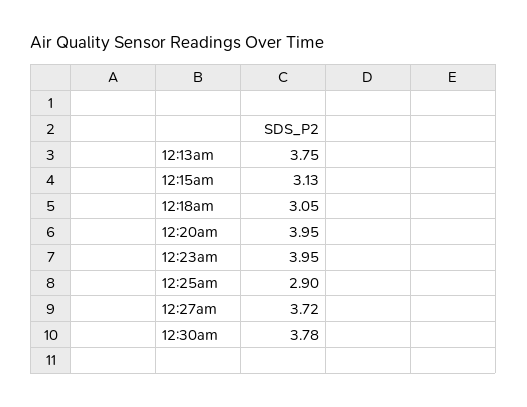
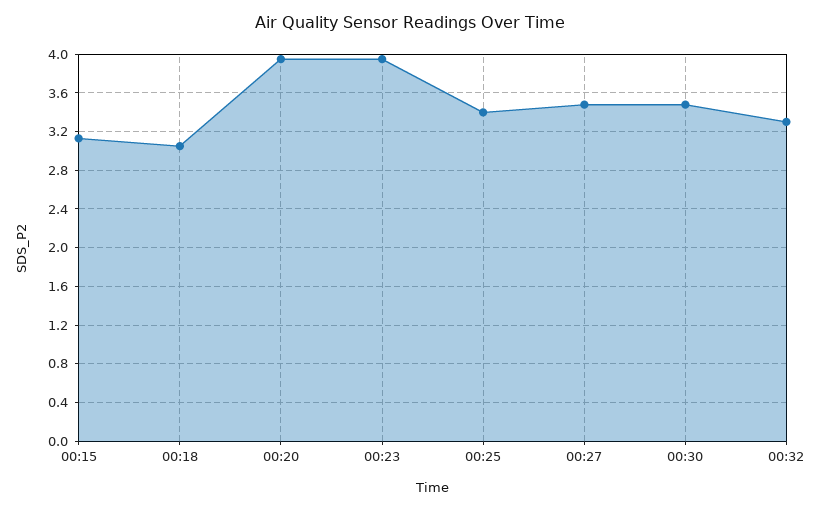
12:13am: 3.75 -> none
12:25am: 2.9 -> 3.4
12:27am: 3.72 -> 3.5
12:30am: 3.78 -> 3.5
00:32: none -> 3.3

